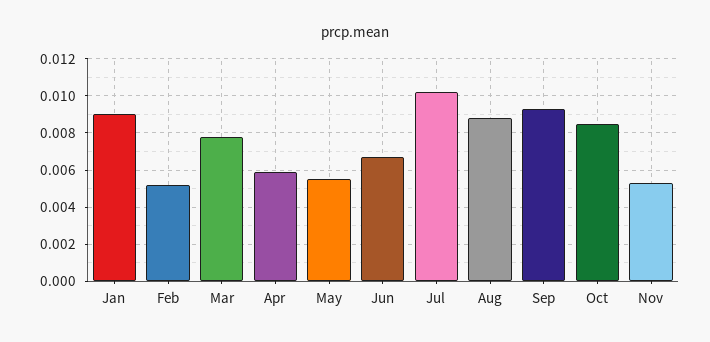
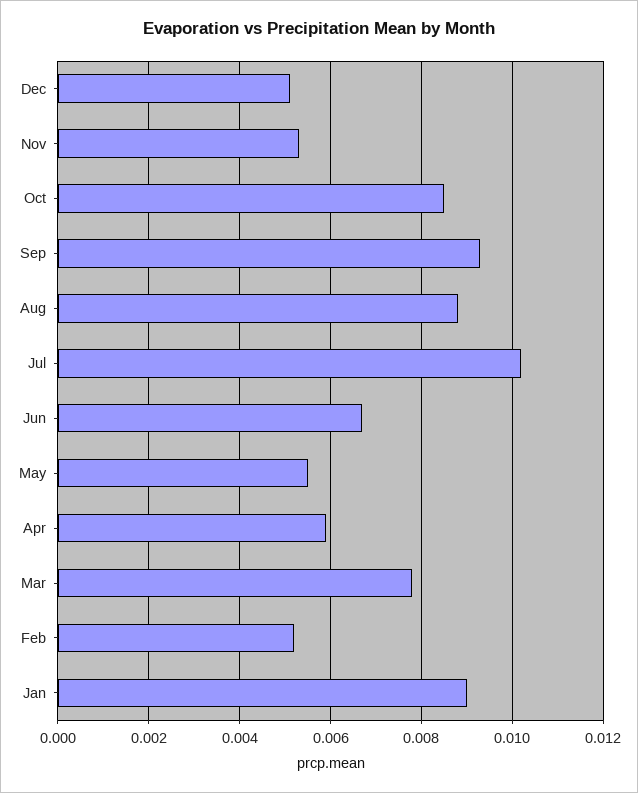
Dec: none -> 0.005

